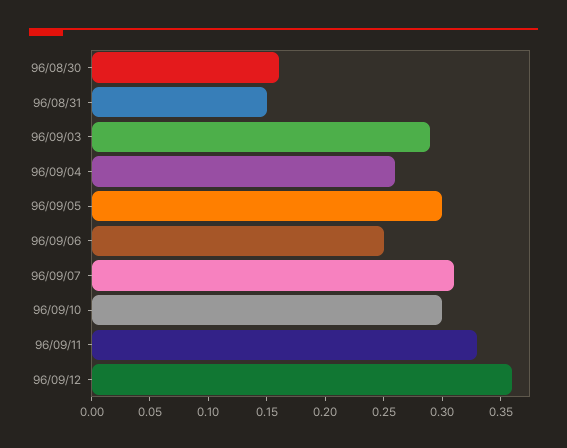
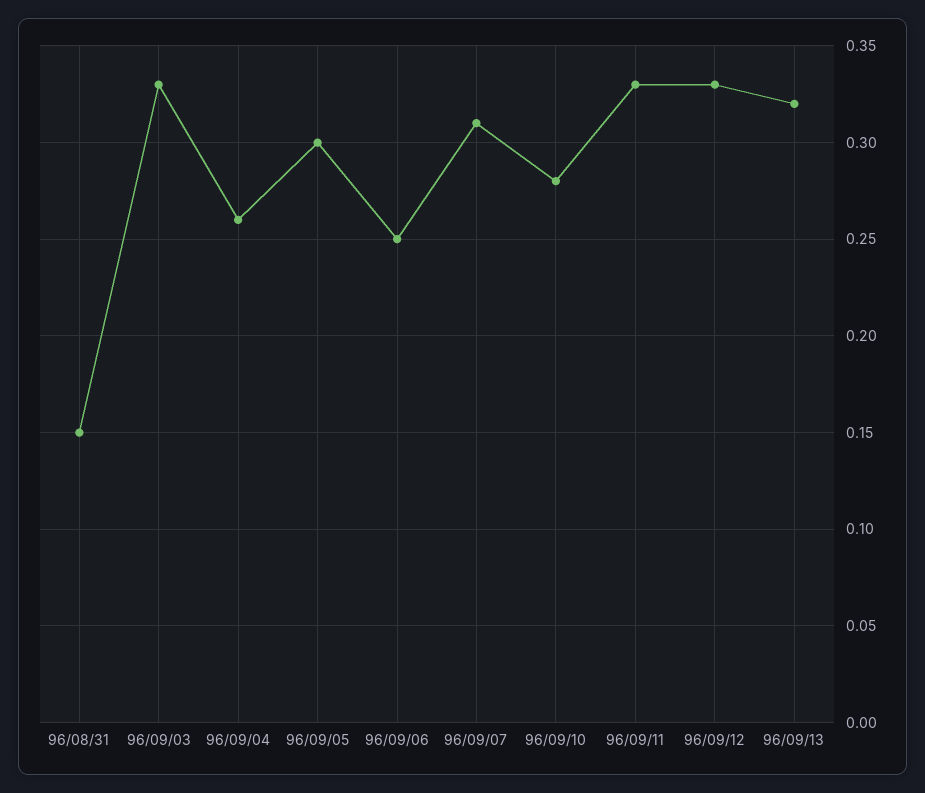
96/08/30: 0.16 -> none
96/09/03: 0.29 -> 0.33
96/09/10: 0.3 -> 0.28
96/09/12: 0.36 -> 0.33
96/09/13: none -> 0.32

